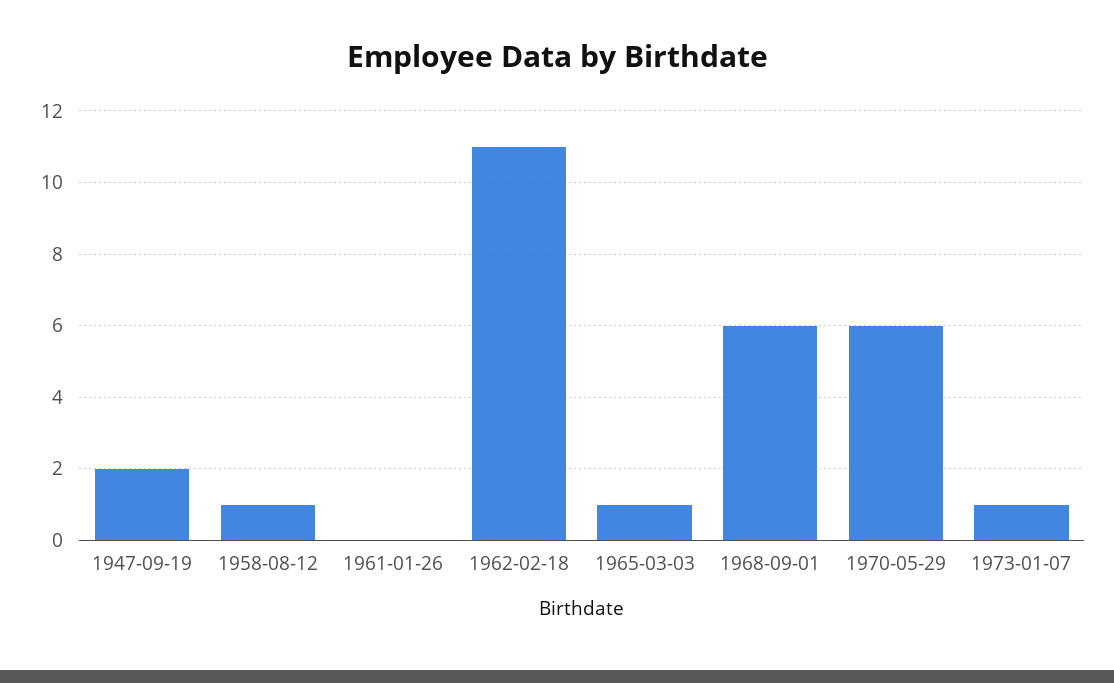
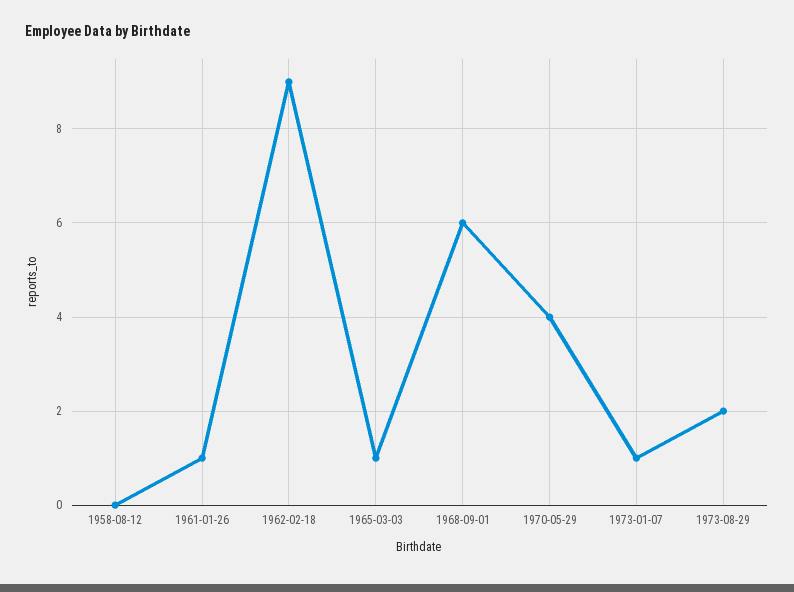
1947-09-19: 2 -> none
1958-08-12: 1 -> 0
1961-01-26: 0 -> 1
1962-02-18: 11 -> 9
1970-05-29: 6 -> 4
1973-08-29: none -> 2

